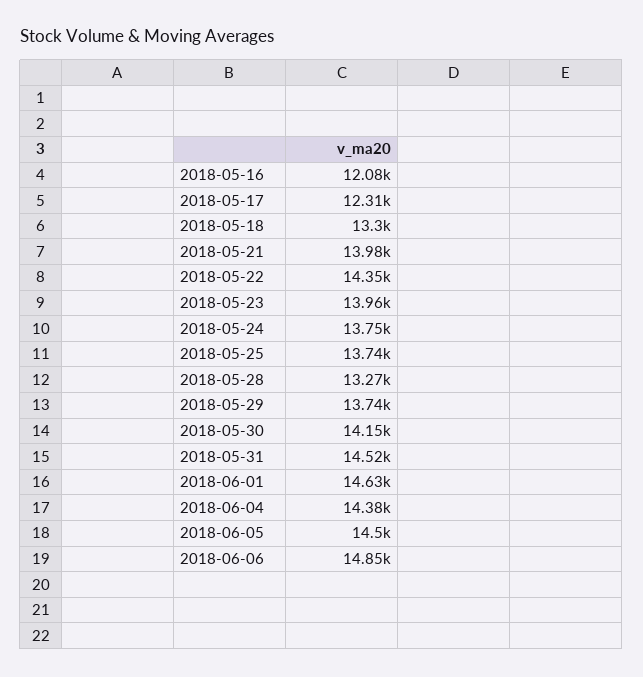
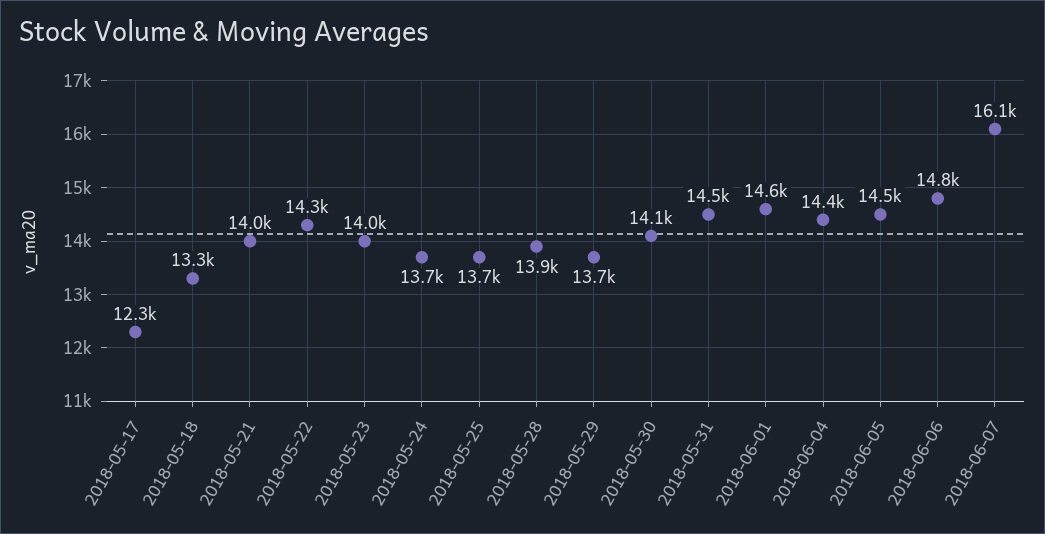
2018-05-16: 12080 -> none
2018-05-28: 13270 -> 13900
2018-06-07: none -> 16100

